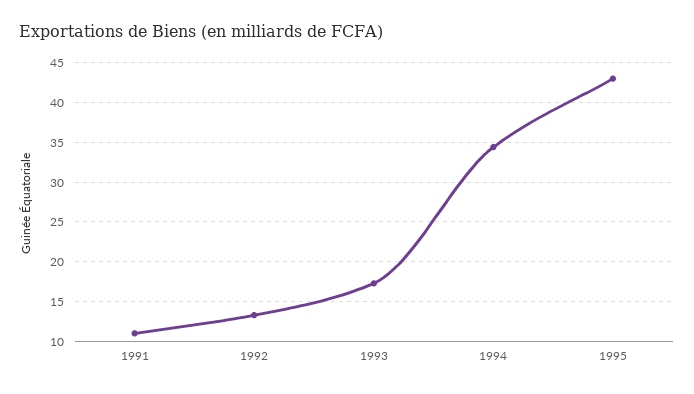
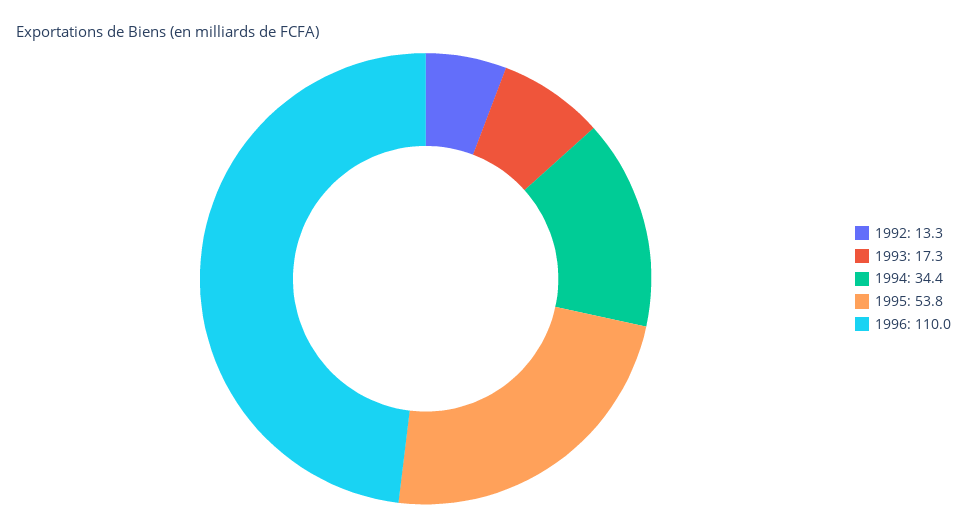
1991: 11 -> none
1995: 43 -> 53.8
1996: none -> 110

